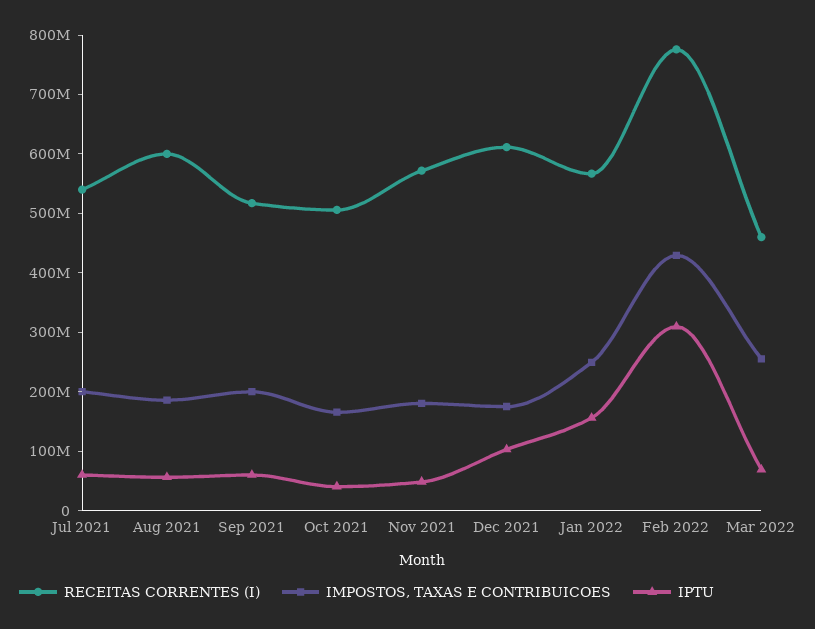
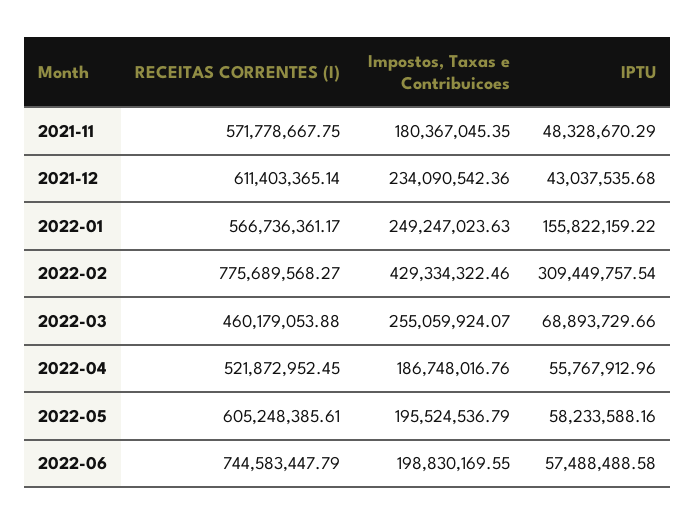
RECEITAS CORRENTES (I), Jul 2021: 540000000 -> none
IMPOSTOS, TAXAS E CONTRIBUICOES, Jul 2021: 200000000 -> none
IPTU, Jul 2021: 60000000 -> none
RECEITAS CORRENTES (I), Aug 2021: 600000000 -> none
IMPOSTOS, TAXAS E CONTRIBUICOES, Aug 2021: 180000000 -> none
IPTU, Aug 2021: 60000000 -> none
RECEITAS CORRENTES (I), Sep 2021: 520000000 -> none
IMPOSTOS, TAXAS E CONTRIBUICOES, Sep 2021: 200000000 -> none
IPTU, Sep 2021: 60000000 -> none
RECEITAS CORRENTES (I), Oct 2021: 500000000 -> none
IMPOSTOS, TAXAS E CONTRIBUICOES, Oct 2021: 160000000 -> none
IPTU, Oct 2021: 40000000 -> none
IMPOSTOS, TAXAS E CONTRIBUICOES, Dec 2021: 180000000 -> 234090542.36
IPTU, Dec 2021: 100000000 -> 43037535.68
RECEITAS CORRENTES (I), 2022-04: none -> 521872952.45
IMPOSTOS, TAXAS E CONTRIBUICOES, 2022-04: none -> 186748016.76
IPTU, 2022-04: none -> 55767912.96
RECEITAS CORRENTES (I), 2022-05: none -> 605248385.61
IMPOSTOS, TAXAS E CONTRIBUICOES, 2022-05: none -> 195524536.79
IPTU, 2022-05: none -> 58233588.16
RECEITAS CORRENTES (I), 2022-06: none -> 744583447.79
IMPOSTOS, TAXAS E CONTRIBUICOES, 2022-06: none -> 198830169.55
IPTU, 2022-06: none -> 57488488.58

